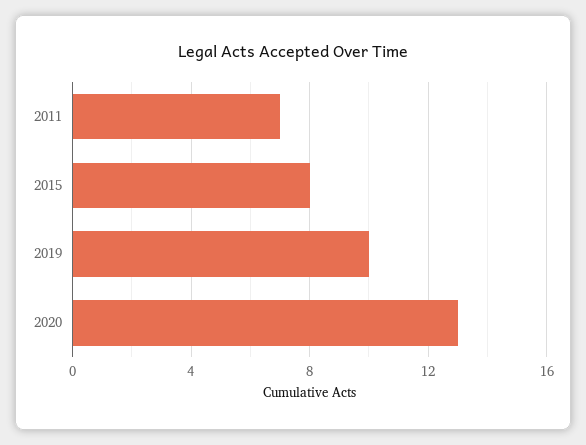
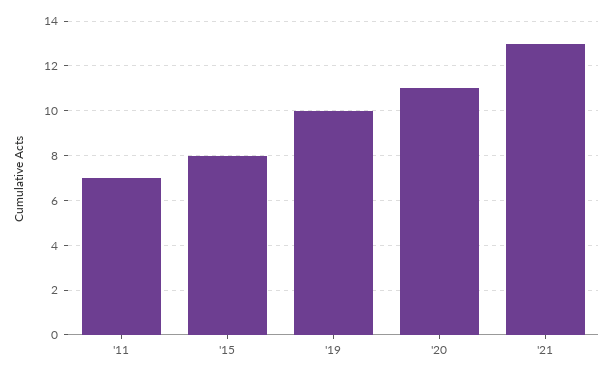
2020: 13 -> 11
'21: none -> 13

